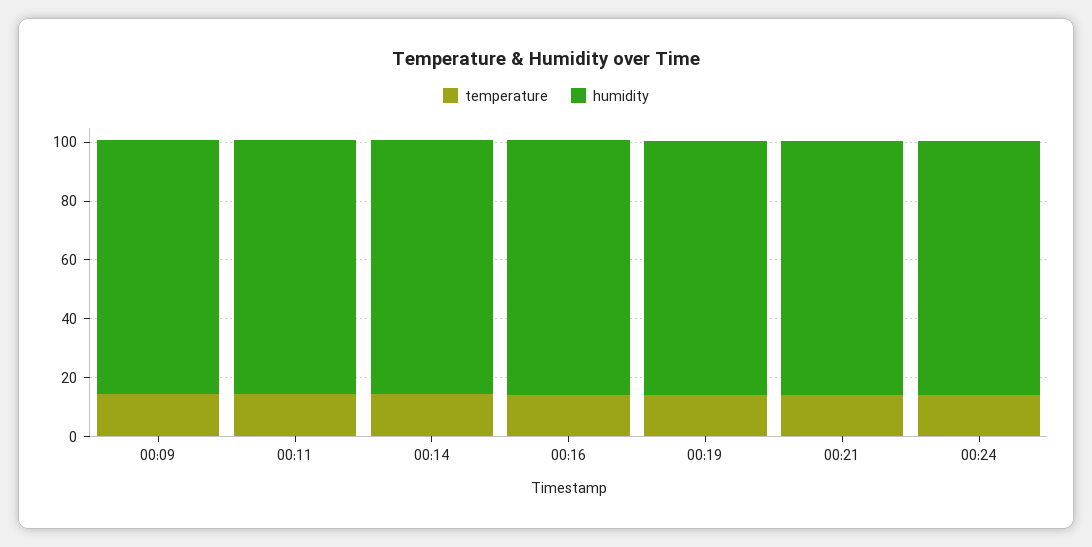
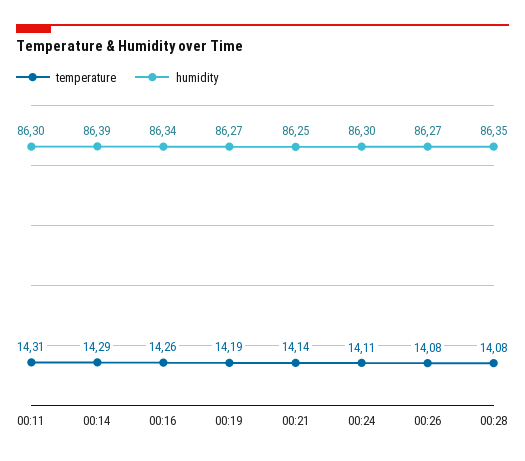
temperature, 00:09: 15 -> none
humidity, 00:09: 85 -> none
temperature, 00:26: none -> 14.08
humidity, 00:26: none -> 86.27
temperature, 00:28: none -> 14.08
humidity, 00:28: none -> 86.35

